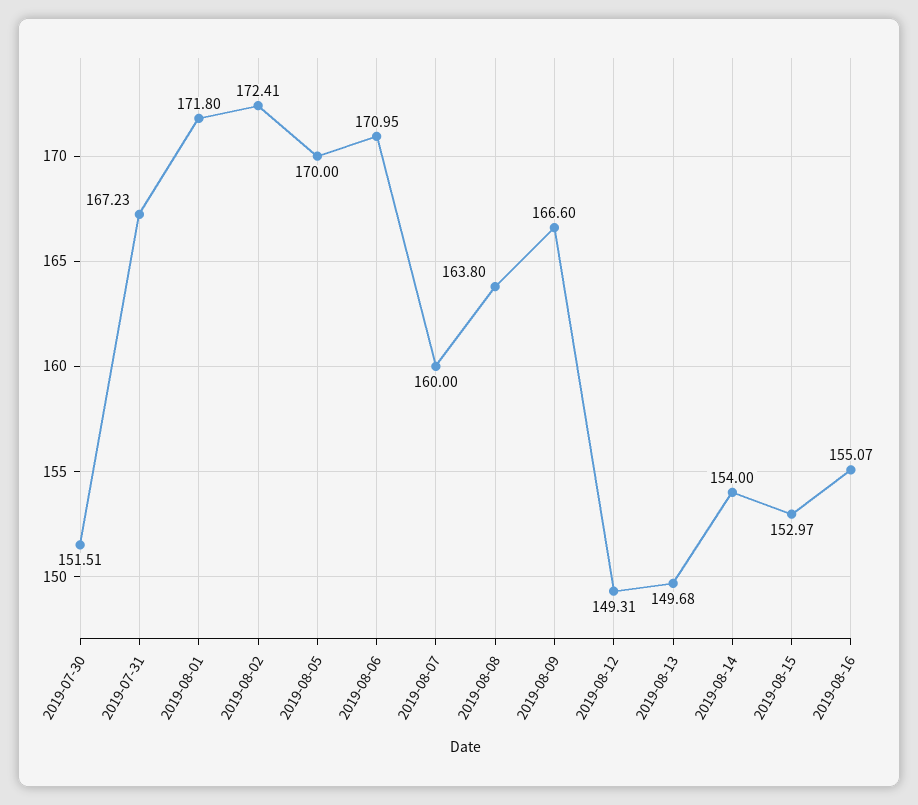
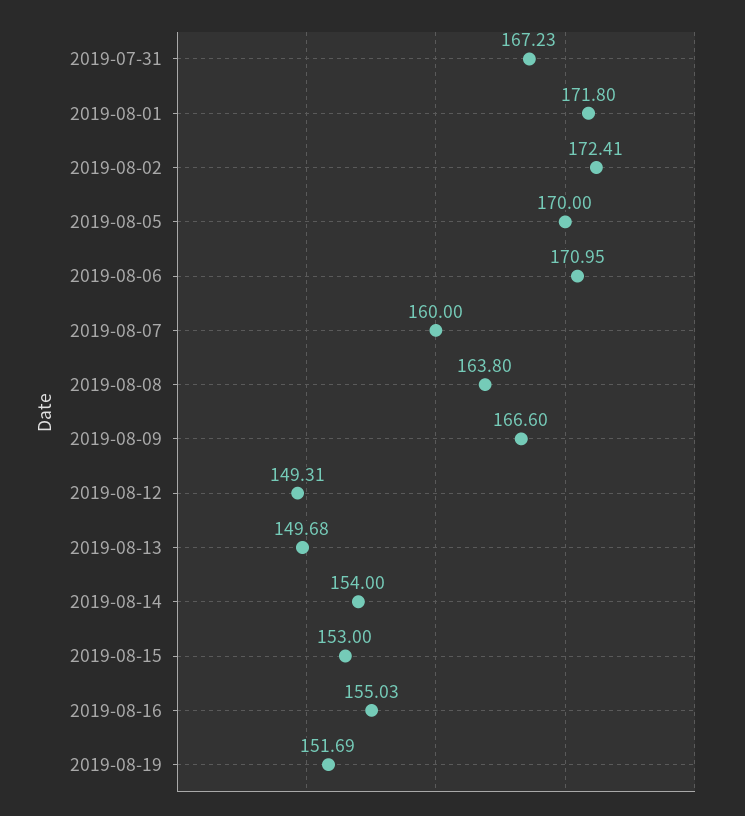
2019-07-30: 151.51 -> none
2019-08-15: 152.97 -> 153
2019-08-16: 155.07 -> 155.03
2019-08-19: none -> 151.69

